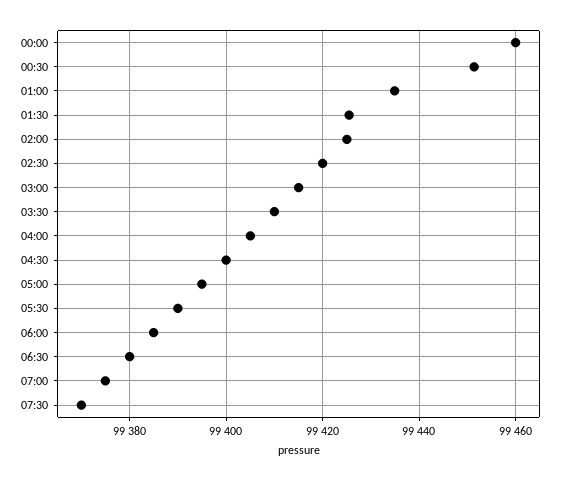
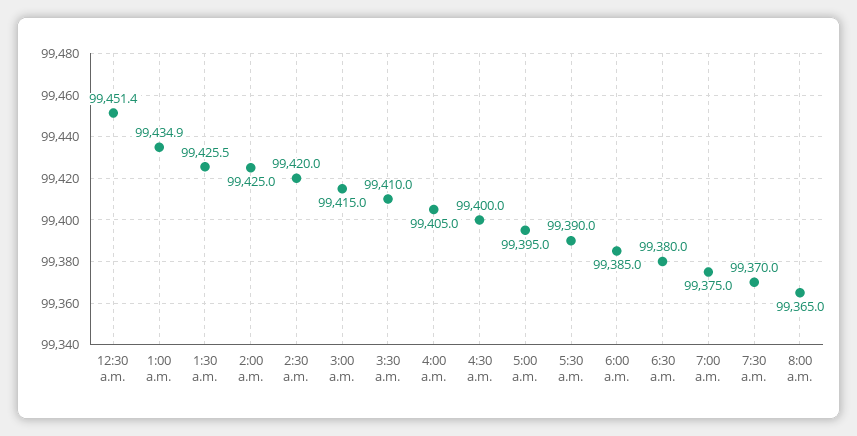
00:00: 99460 -> none
8:00 a.m.: none -> 99365

